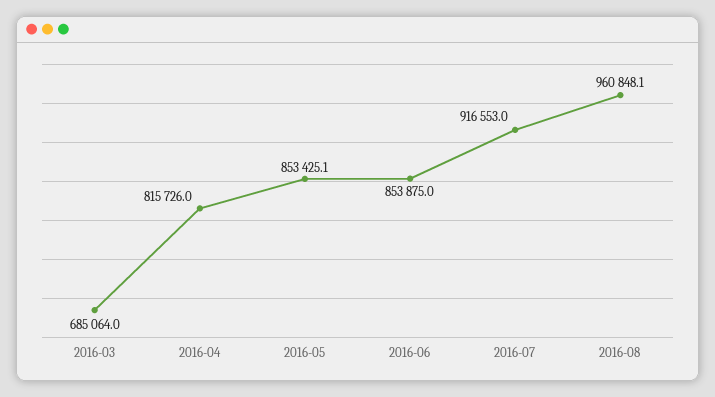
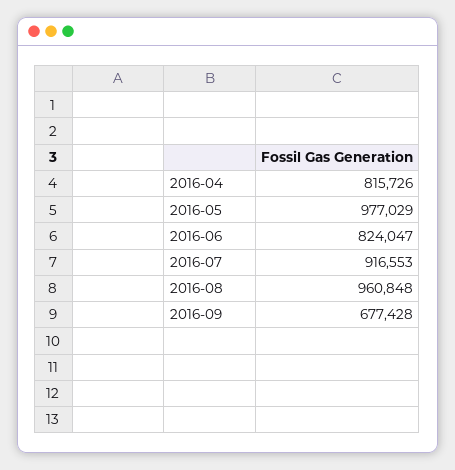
2016-03: 685064 -> none
2016-05: 853425.1 -> 977029
2016-06: 853875 -> 824047
2016-09: none -> 677428

